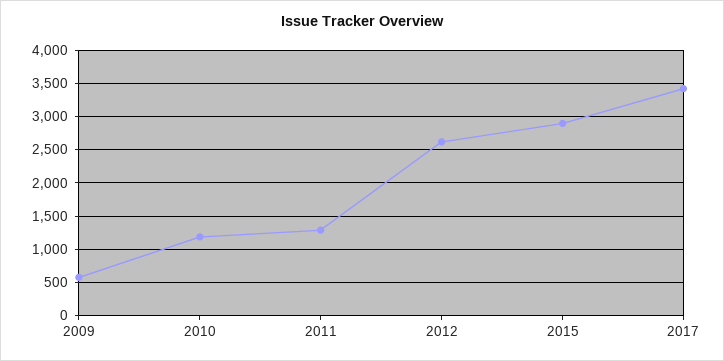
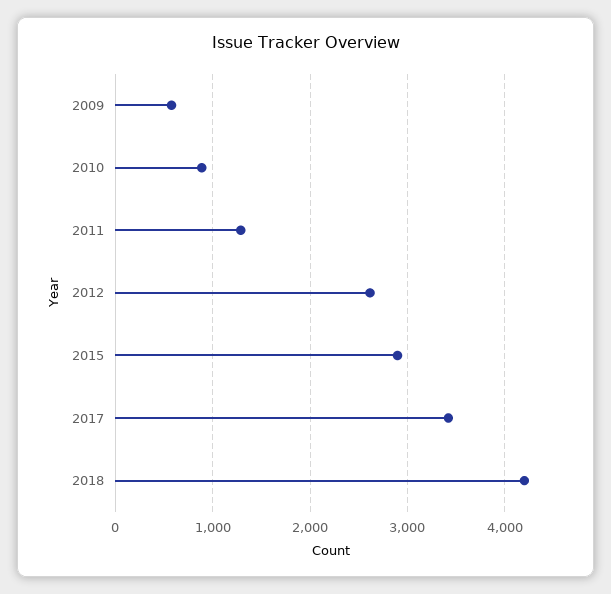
2010: 1200 -> 900
2018: none -> 4200

